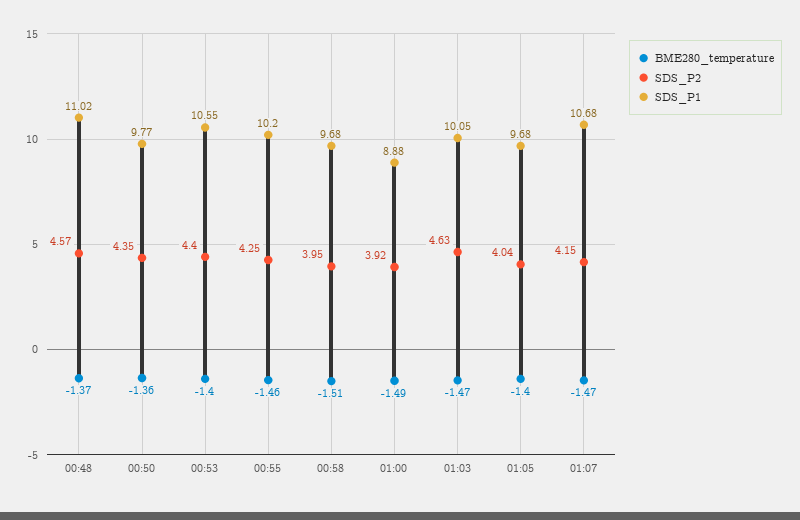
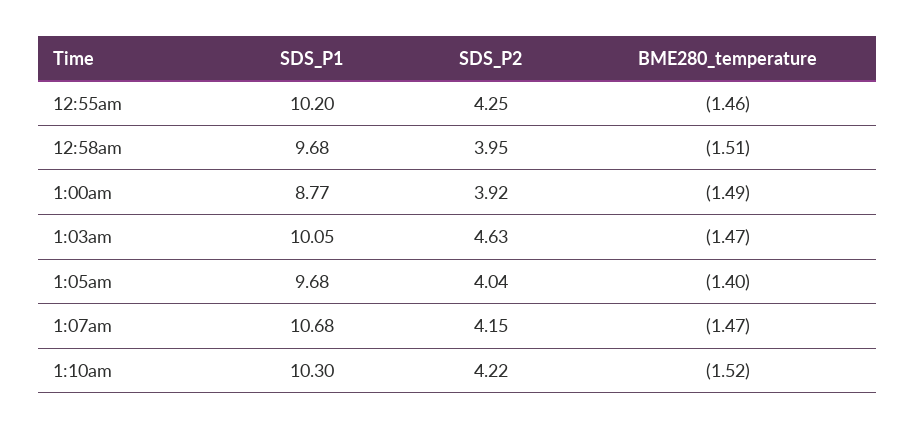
BME280_temperature, 00:48: -1.37 -> none
SDS_P2, 00:48: 4.57 -> none
SDS_P1, 00:48: 11.02 -> none
BME280_temperature, 00:50: -1.36 -> none
SDS_P2, 00:50: 4.35 -> none
SDS_P1, 00:50: 9.77 -> none
BME280_temperature, 00:53: -1.4 -> none
SDS_P2, 00:53: 4.4 -> none
SDS_P1, 00:53: 10.55 -> none
SDS_P1, 01:00: 8.88 -> 8.77
SDS_P1, 1:10am: none -> 10.3
SDS_P2, 1:10am: none -> 4.22
BME280_temperature, 1:10am: none -> -1.52

